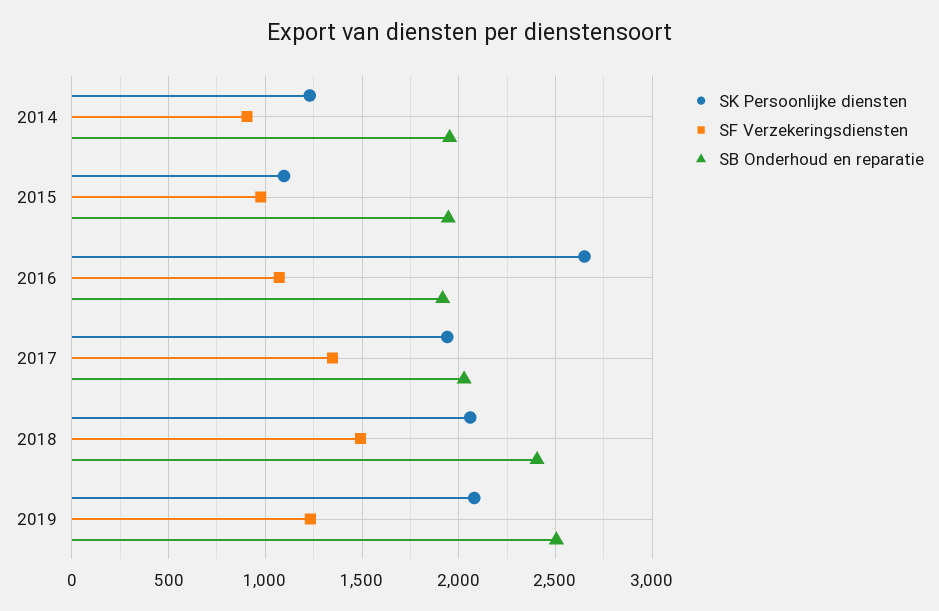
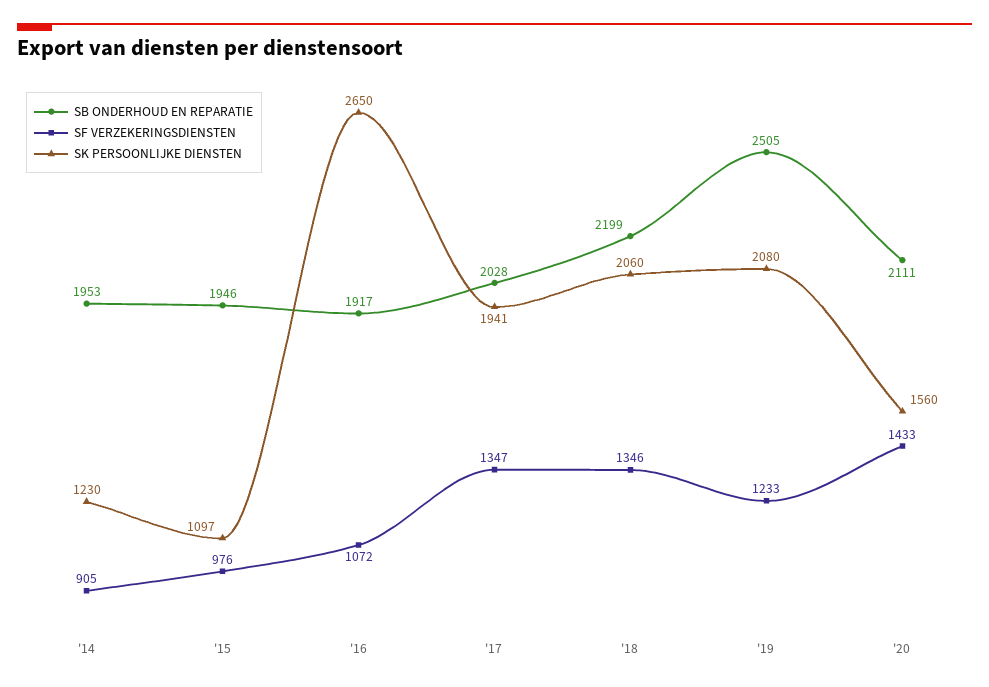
SF Verzekeringsdiensten, 2018: 1500 -> 1346
SB Onderhoud en reparatie, 2018: 2400 -> 2199
SB Onderhoud en reparatie, '20: none -> 2111
SF Verzekeringsdiensten, '20: none -> 1433
SK Persoonlijke diensten, '20: none -> 1560

